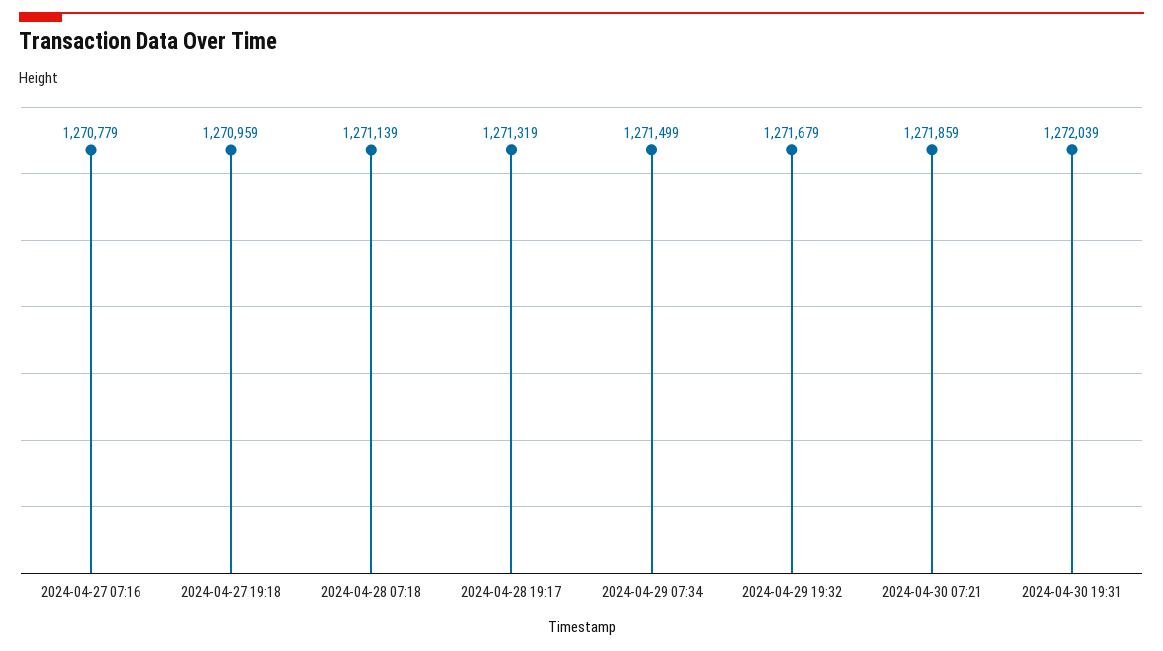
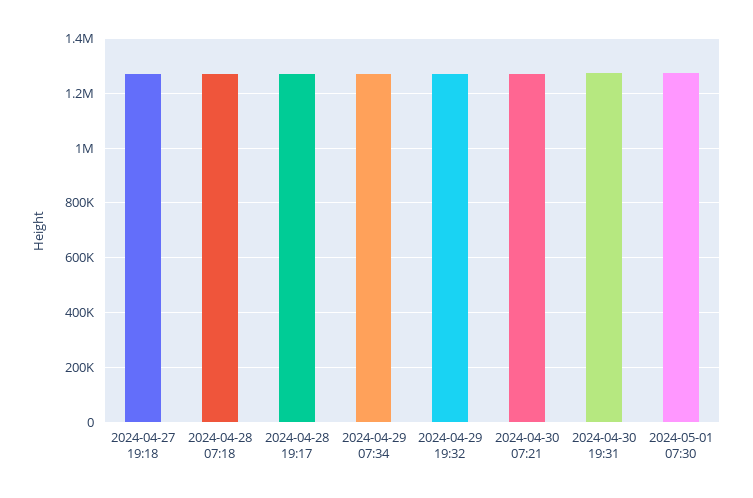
2024-04-27 07:16: 1270779 -> none
2024-05-01 07:30: none -> 1275000

